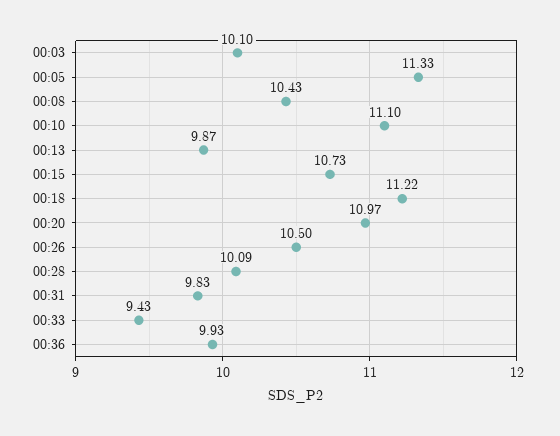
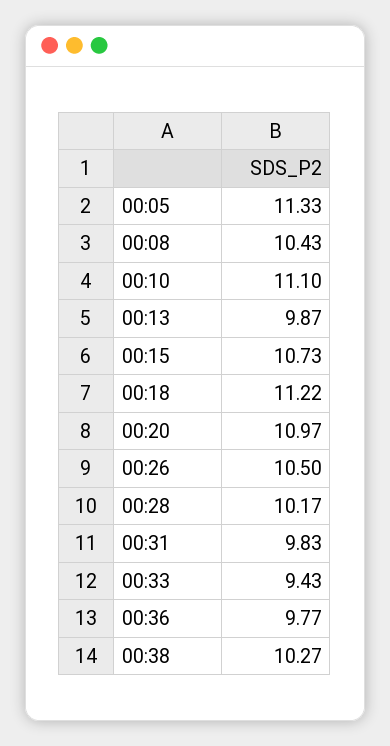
00:03: 10.1 -> none
00:28: 10.09 -> 10.17
00:36: 9.93 -> 9.77
00:38: none -> 10.27

